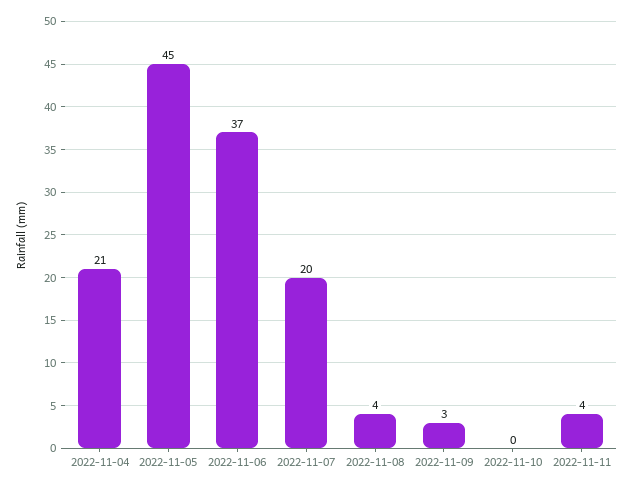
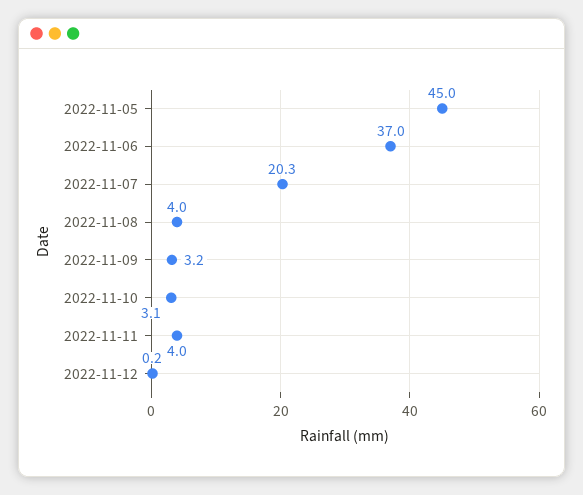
2022-11-04: 21 -> none
2022-11-10: 0 -> 3.1
2022-11-12: none -> 0.2

